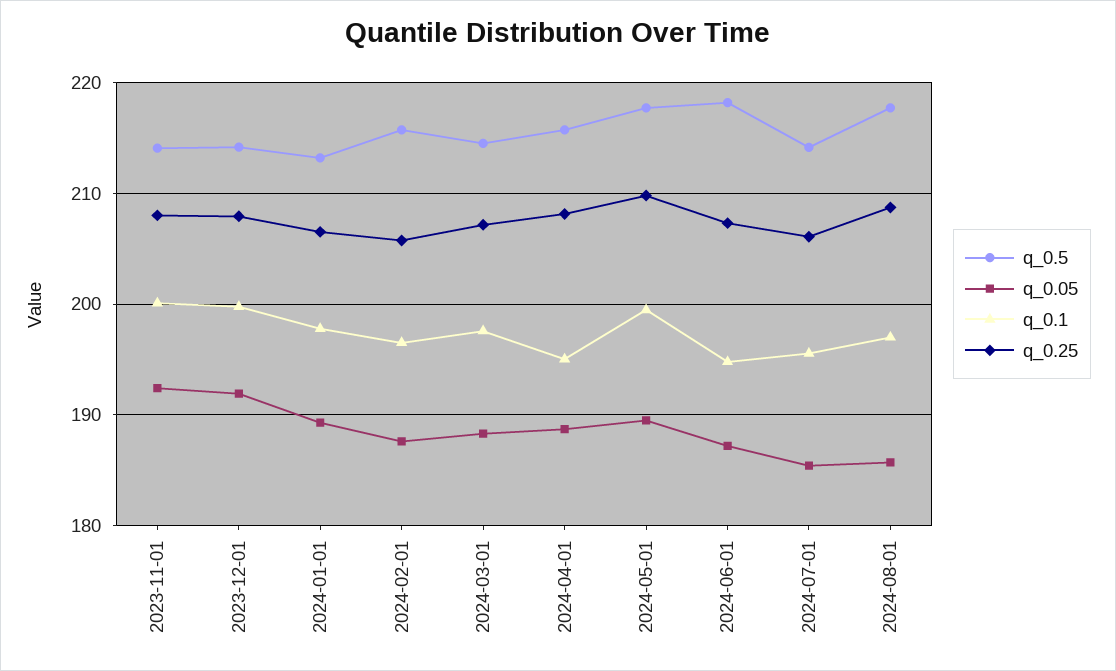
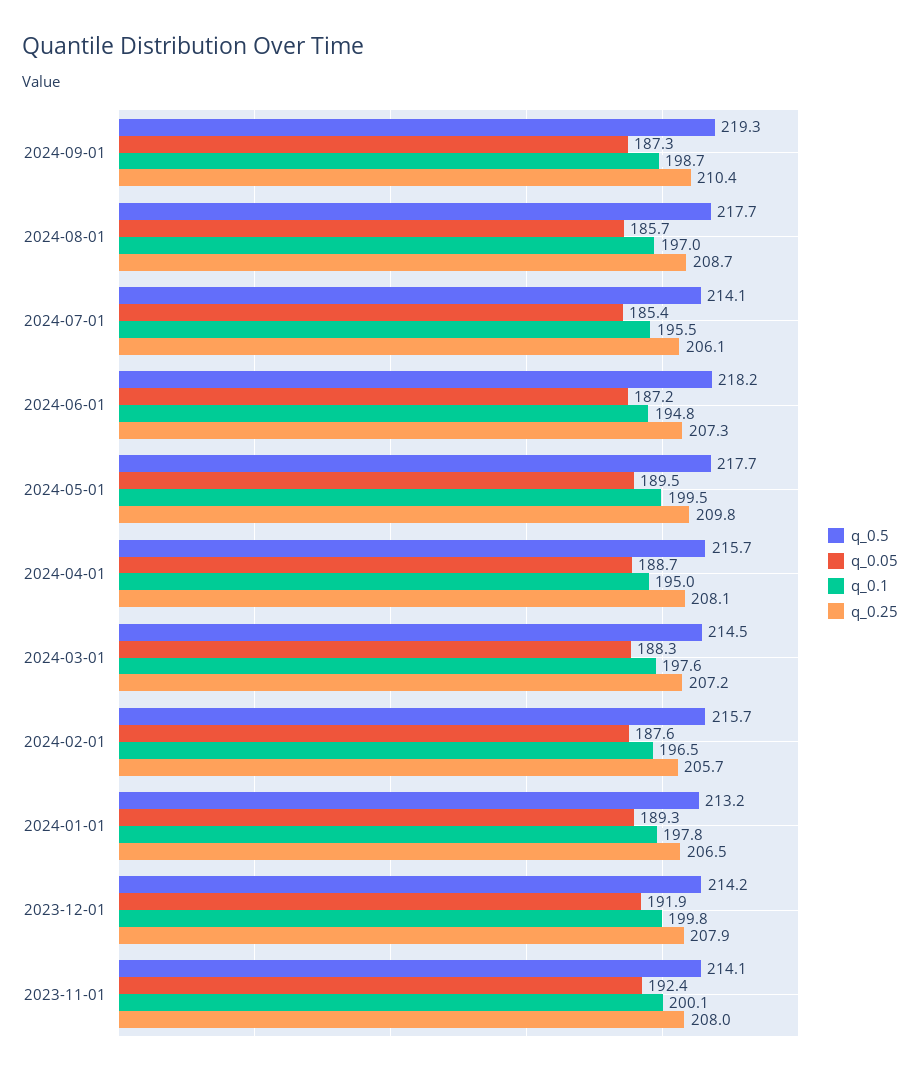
q_0.5, 2024-09-01: none -> 219.3
q_0.05, 2024-09-01: none -> 187.3
q_0.1, 2024-09-01: none -> 198.7
q_0.25, 2024-09-01: none -> 210.4

